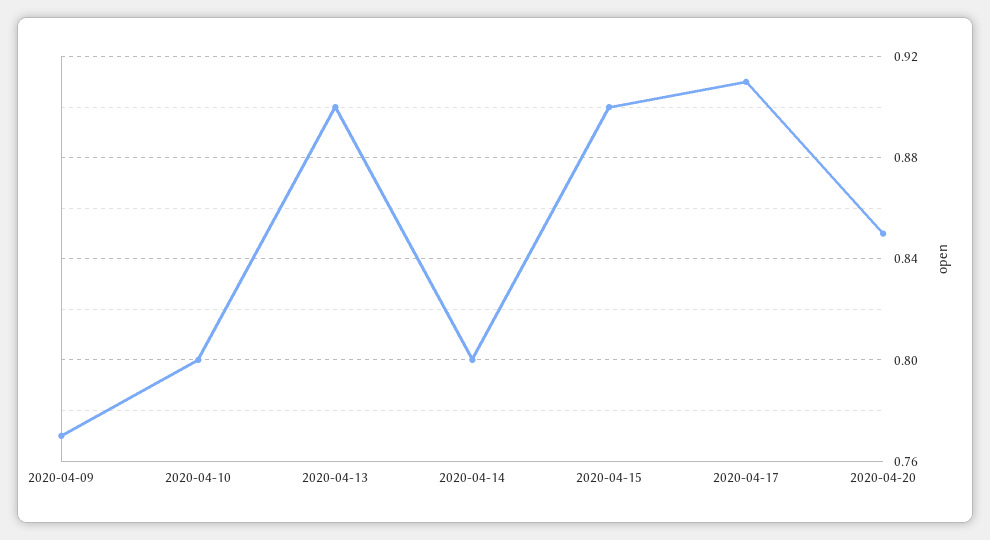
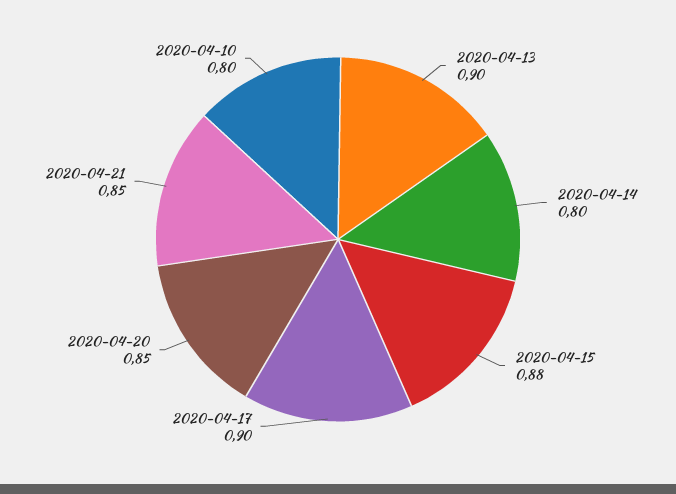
2020-04-09: 0.77 -> none
2020-04-15: 0.9 -> 0.88
2020-04-17: 0.91 -> 0.9
2020-04-21: none -> 0.85

